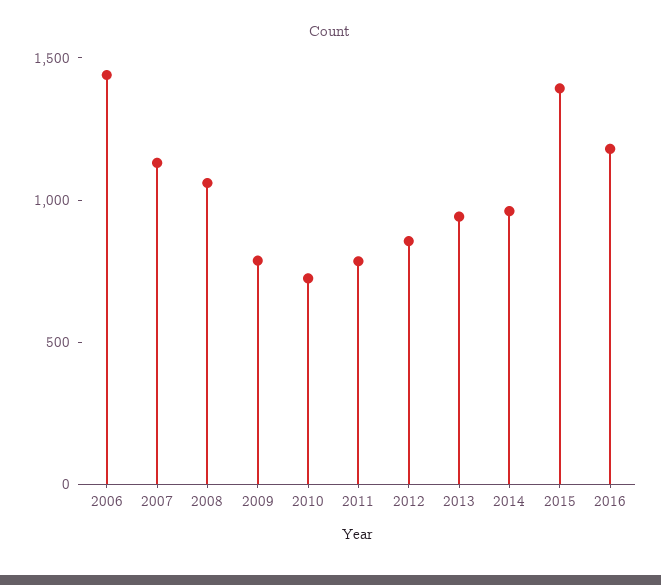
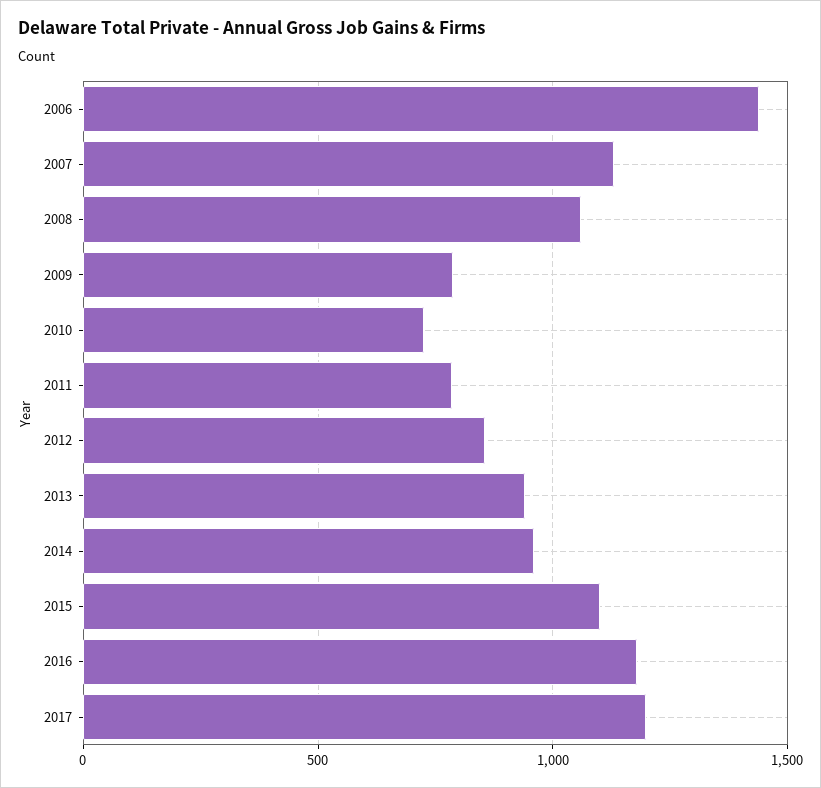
2015: 1400 -> 1100
2017: none -> 1200

